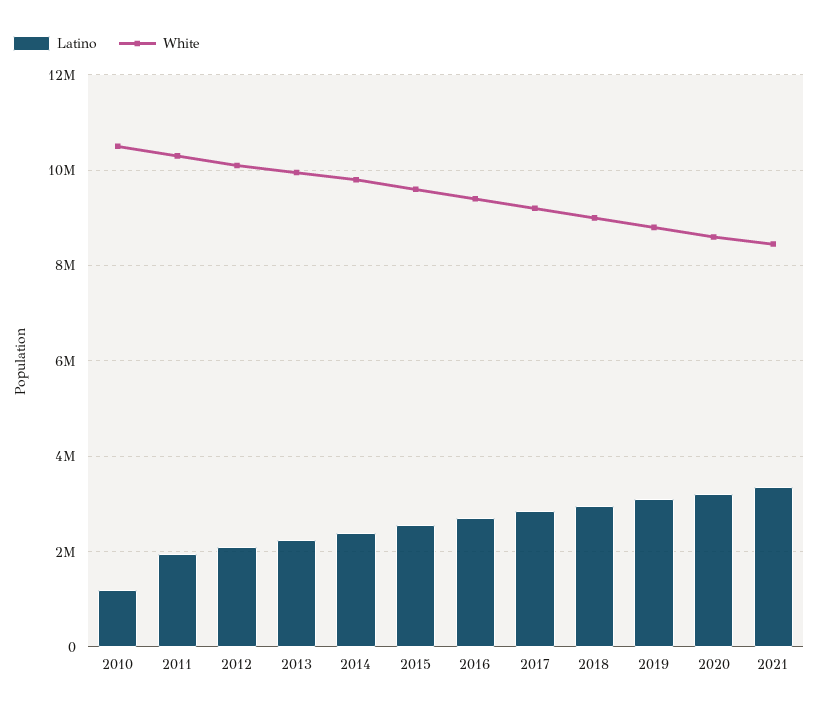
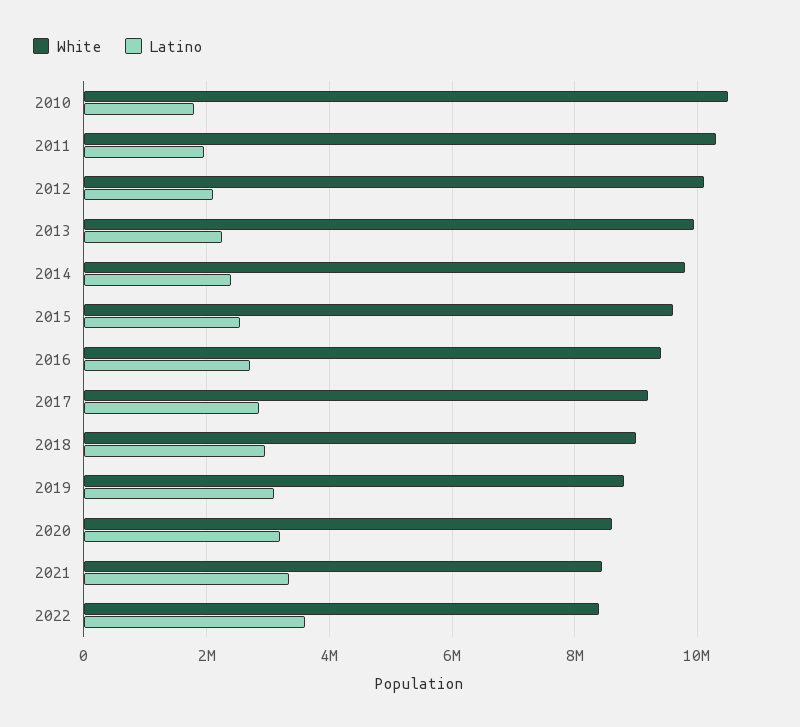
Latino, 2010: 1200000 -> 1800000
White, 2022: none -> 8400000
Latino, 2022: none -> 3600000

